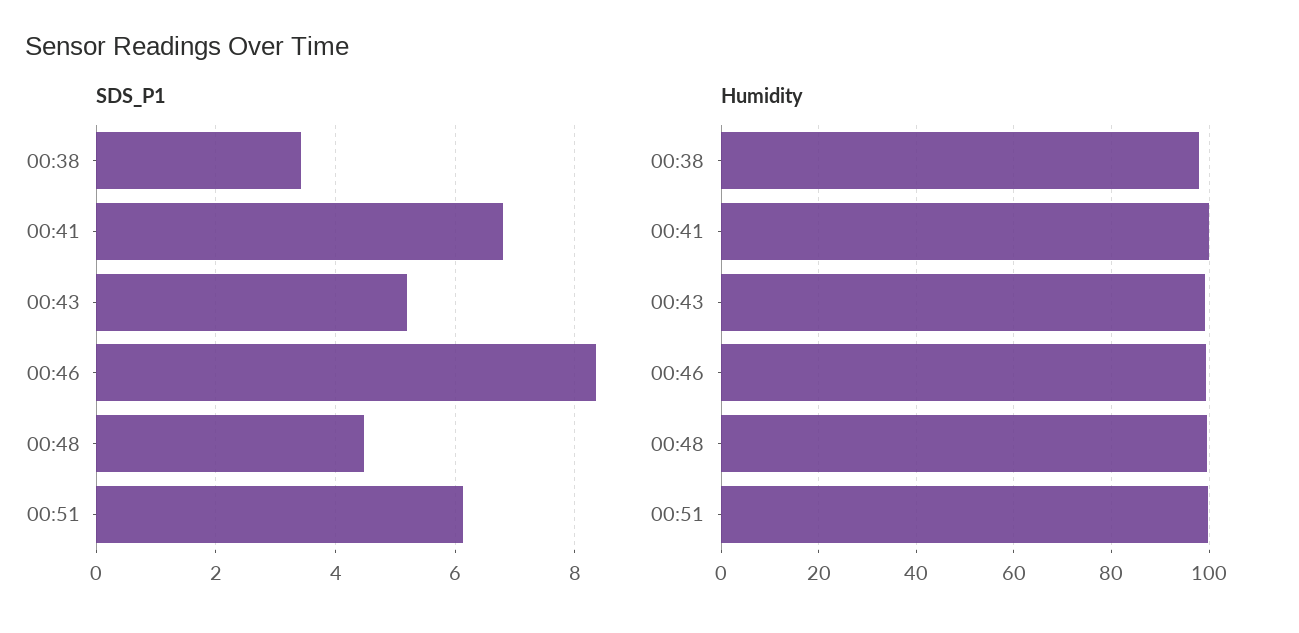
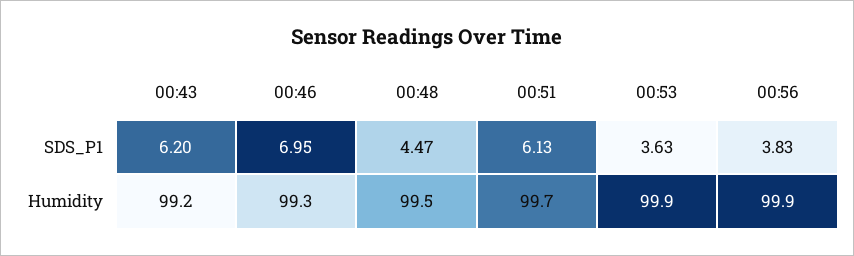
SDS_P1, 00:38: 3.4 -> none
SDS_P1, 00:41: 6.8 -> none
SDS_P1, 00:43: 5.2 -> 6.2
SDS_P1, 00:46: 8.4 -> 6.95
Humidity, 00:38: 98 -> none
Humidity, 00:41: 100 -> none
SDS_P1, 00:53: none -> 3.63
SDS_P1, 00:56: none -> 3.83
Humidity, 00:53: none -> 99.9
Humidity, 00:56: none -> 99.9

